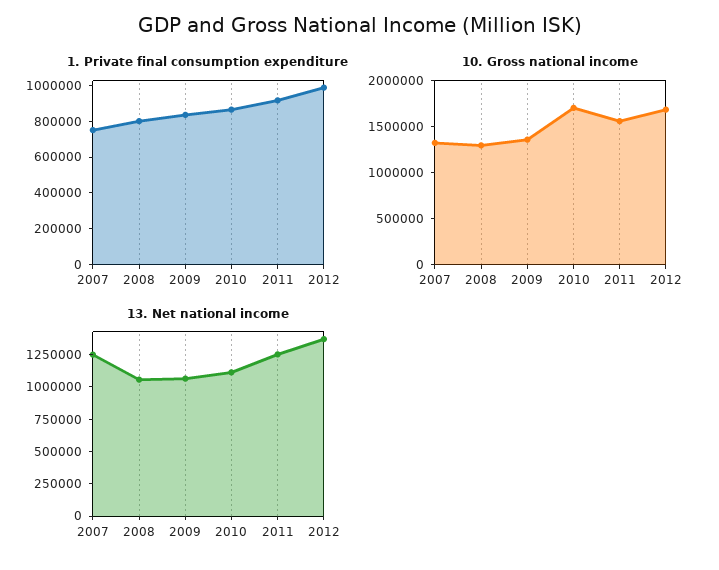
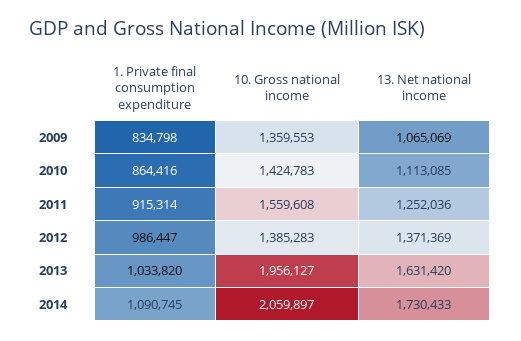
1. Private final consumption expenditure, 2007: 750000 -> none
1. Private final consumption expenditure, 2008: 800000 -> none
10. Gross national income, 2007: 1300000 -> none
10. Gross national income, 2008: 1300000 -> none
10. Gross national income, 2010: 1700000 -> 1424783
10. Gross national income, 2012: 1700000 -> 1385283
13. Net national income, 2007: 1250000 -> none
13. Net national income, 2008: 1000000 -> none
1. Private final consumption expenditure, 2013: none -> 1033820
10. Gross national income, 2013: none -> 1956127
13. Net national income, 2013: none -> 1631420
1. Private final consumption expenditure, 2014: none -> 1090745
10. Gross national income, 2014: none -> 2059897
13. Net national income, 2014: none -> 1730433

